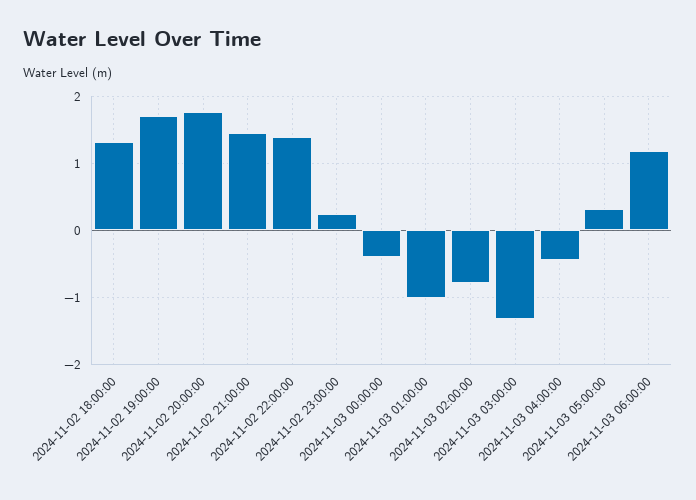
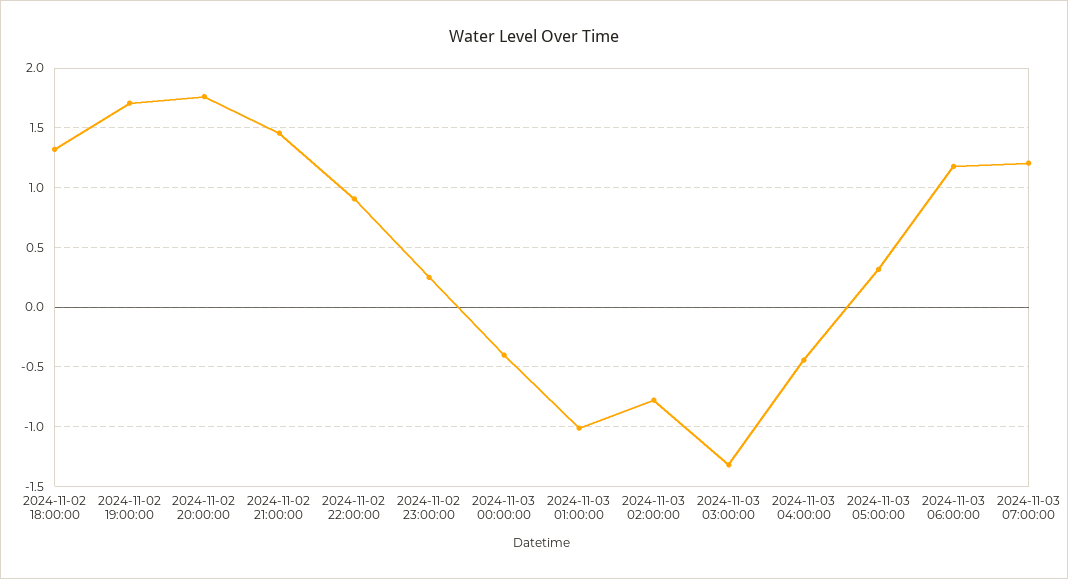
2024-11-02 22:00:00: 1.4 -> 0.9
2024-11-03 07:00:00: none -> 1.2

